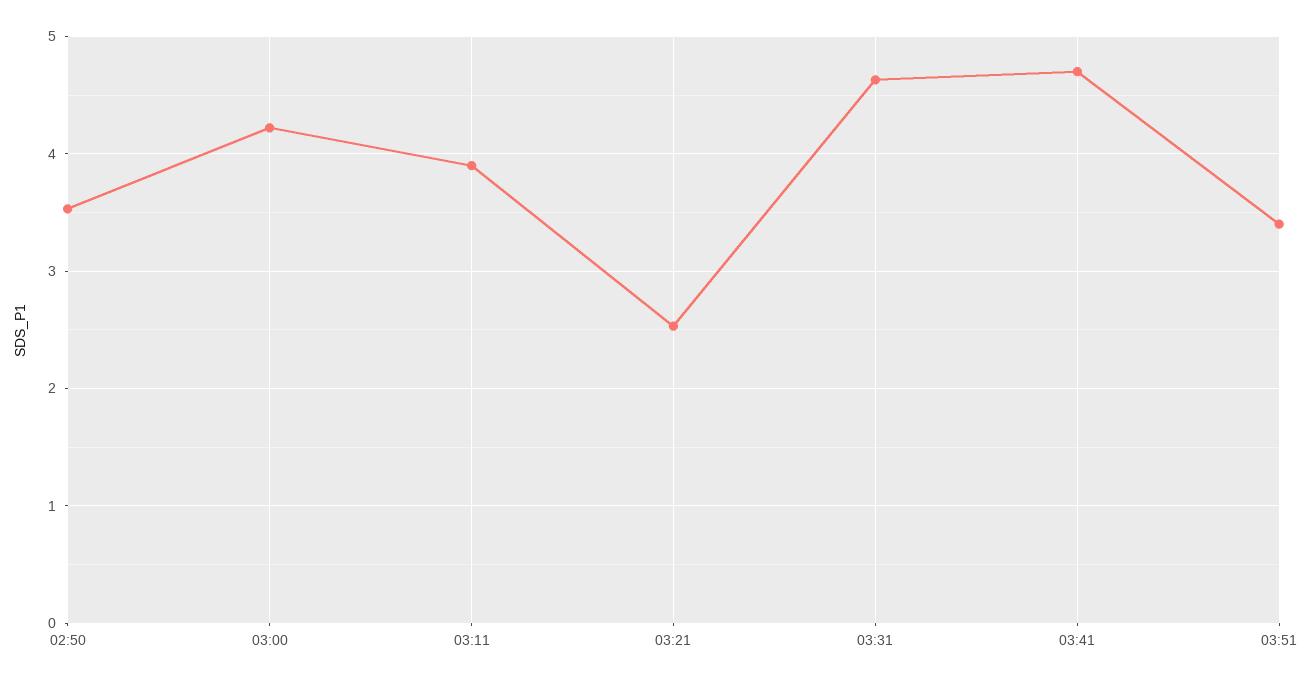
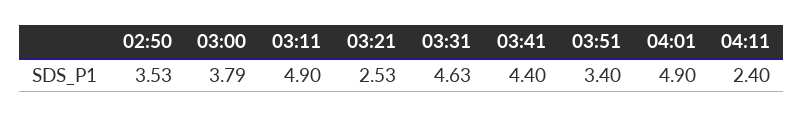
03:00: 4.2 -> 3.79
03:11: 3.9 -> 4.9
03:41: 4.7 -> 4.4
04:01: none -> 4.9
04:11: none -> 2.4

